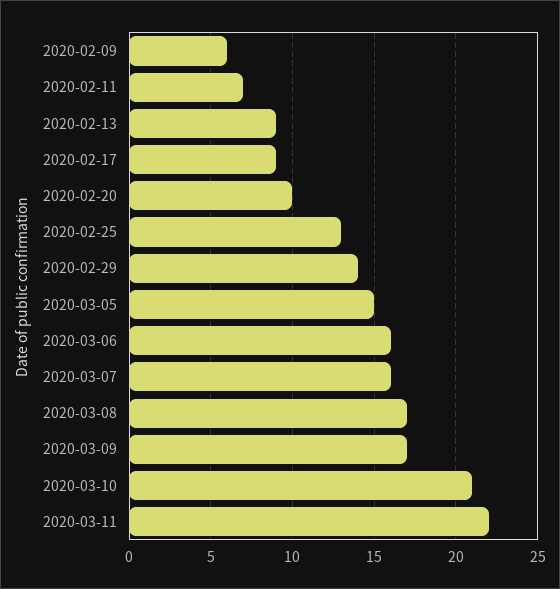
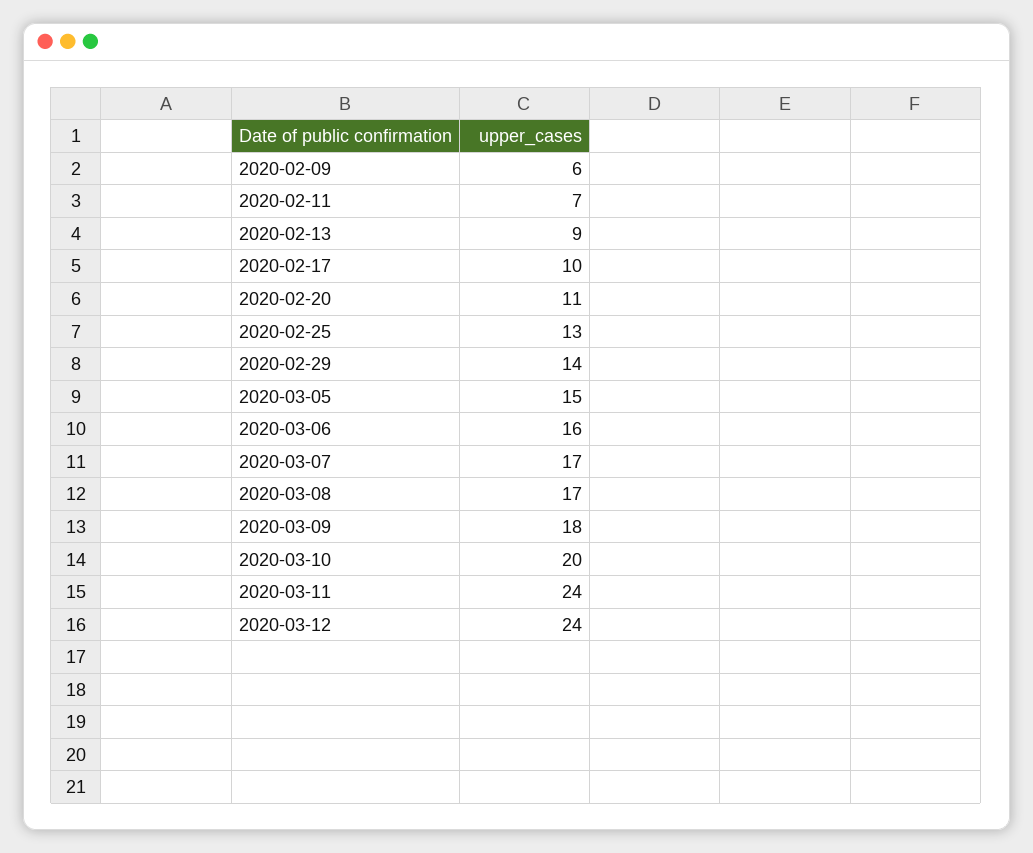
2020-02-17: 9 -> 10
2020-02-20: 10 -> 11
2020-03-07: 16 -> 17
2020-03-09: 17 -> 18
2020-03-10: 21 -> 20
2020-03-11: 22 -> 24
2020-03-12: none -> 24

